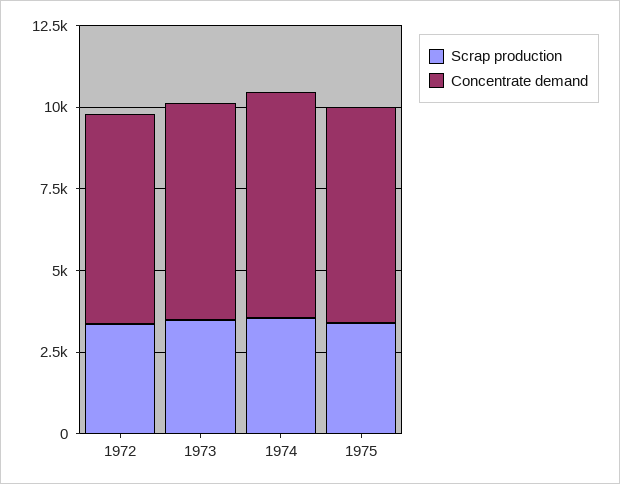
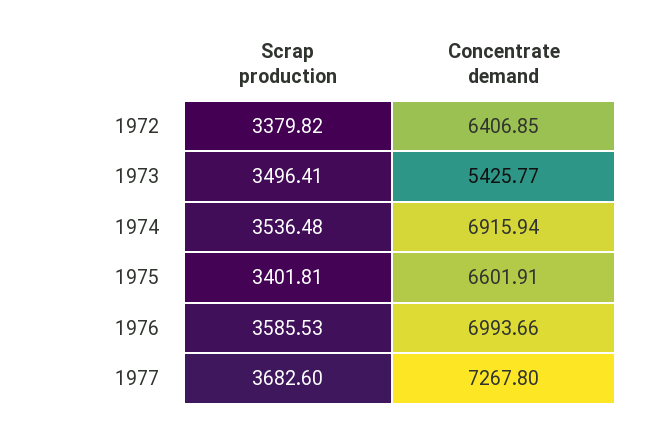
Concentrate demand, 1973: 6500 -> 5425.77
Scrap production, 1976: none -> 3585.53
Concentrate demand, 1976: none -> 6993.66
Scrap production, 1977: none -> 3682.6
Concentrate demand, 1977: none -> 7267.8

